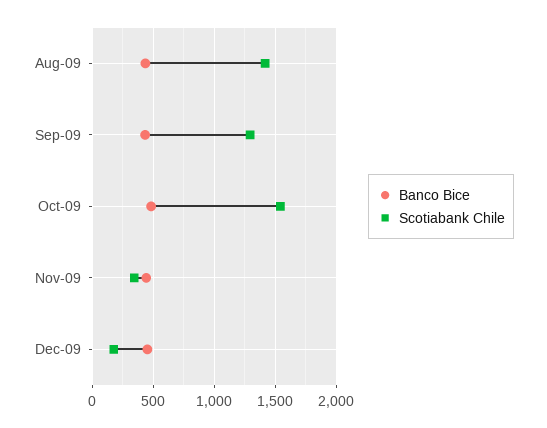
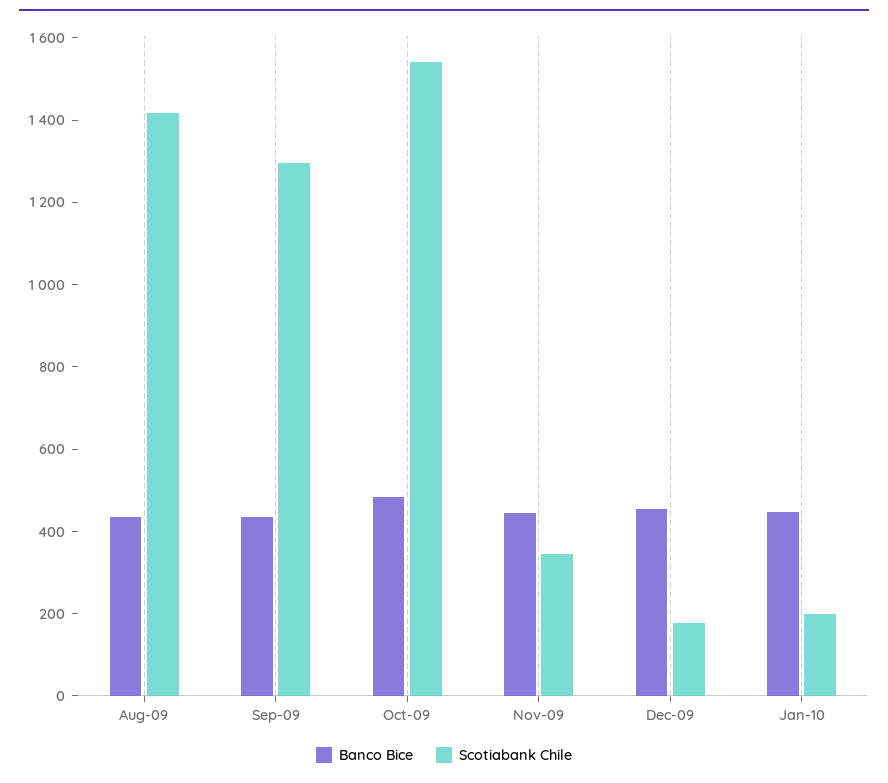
Banco Bice, Jan-10: none -> 450
Scotiabank Chile, Jan-10: none -> 200

